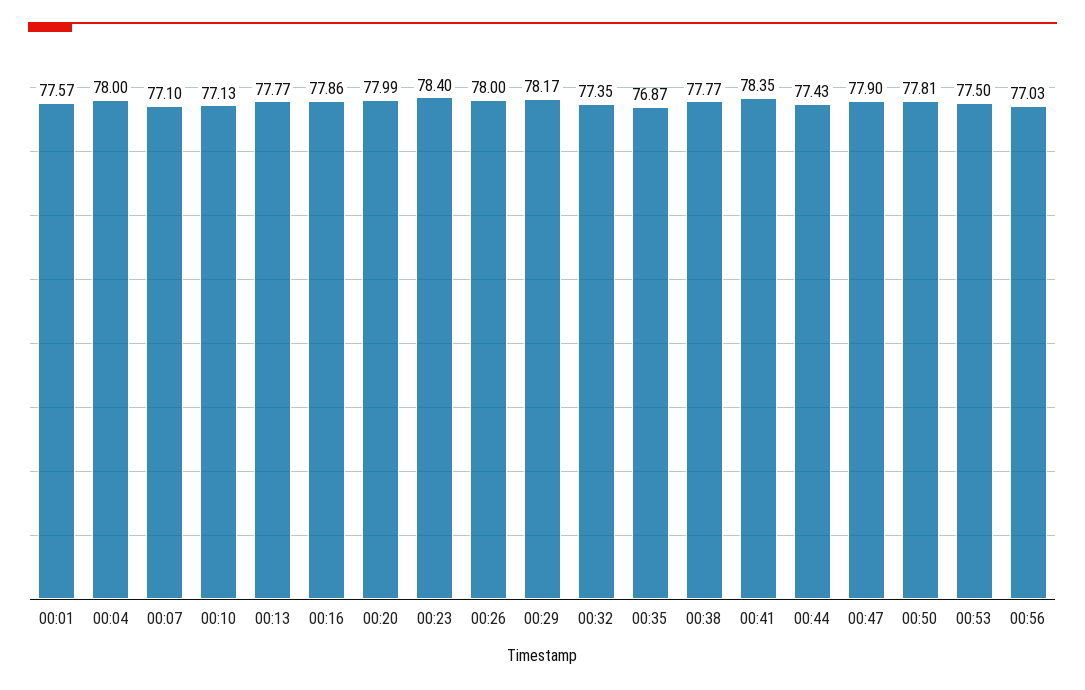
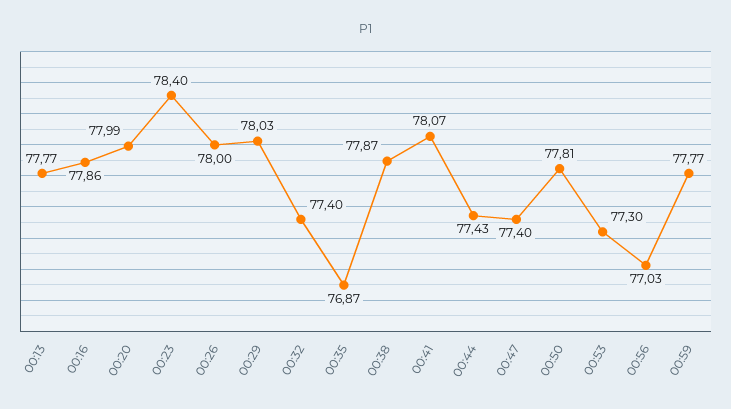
00:01: 77.57 -> none
00:04: 78 -> none
00:07: 77.1 -> none
00:10: 77.13 -> none
00:29: 78.17 -> 78.03
00:32: 77.35 -> 77.4
00:38: 77.77 -> 77.87
00:41: 78.35 -> 78.07
00:47: 77.9 -> 77.4
00:53: 77.5 -> 77.3
00:59: none -> 77.77

